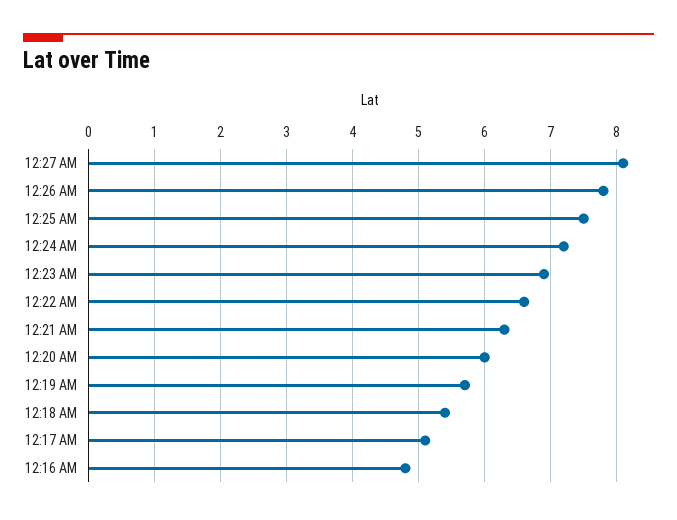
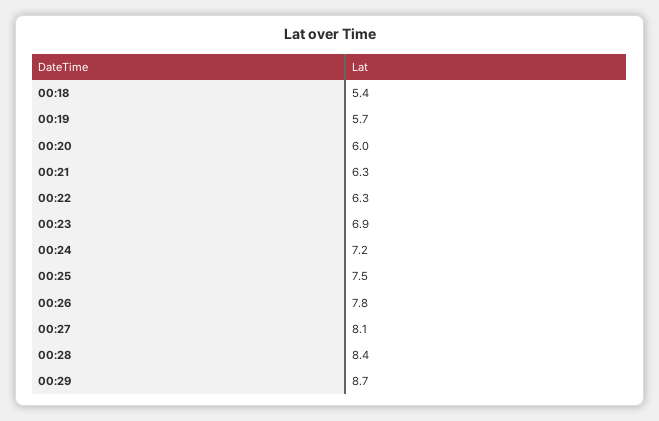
12:22 AM: 6.6 -> 6.3
12:17 AM: 5.1 -> none
12:16 AM: 4.8 -> none
00:28: none -> 8.4
00:29: none -> 8.7

